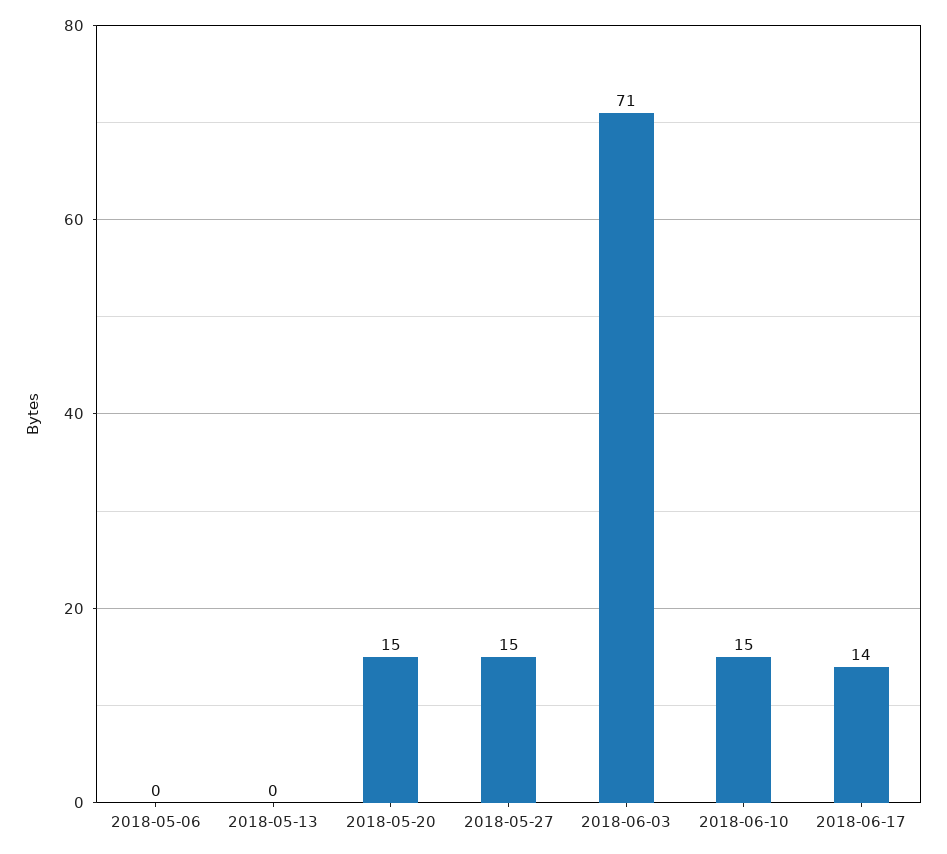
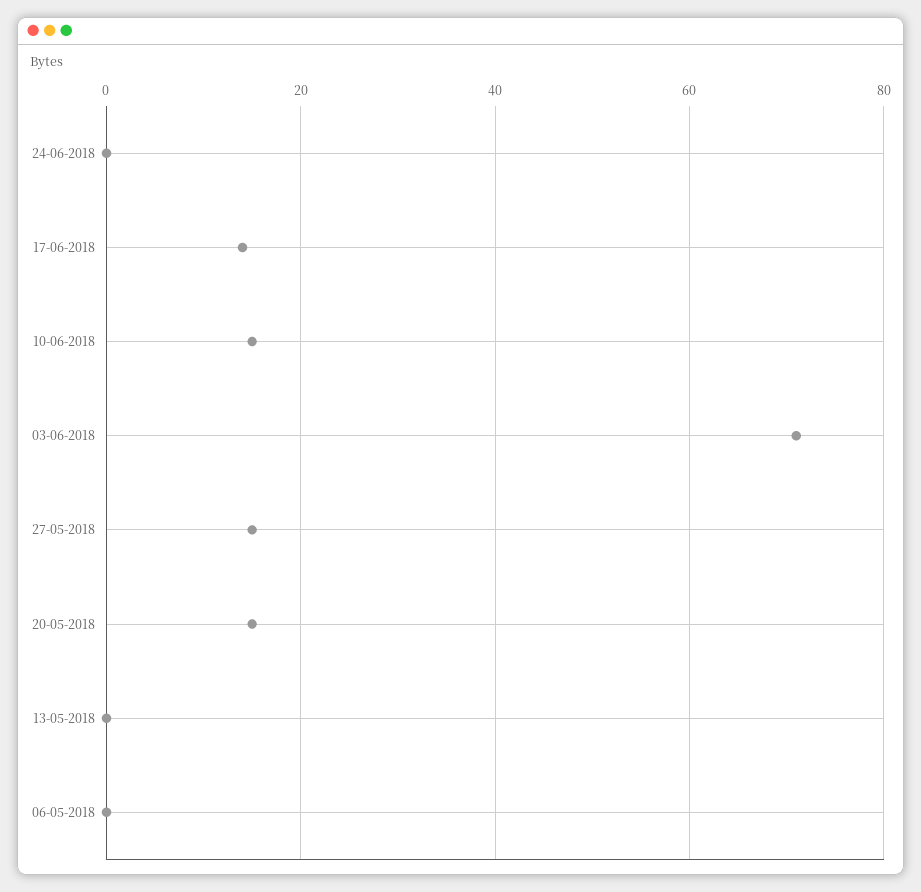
24-06-2018: none -> 0

